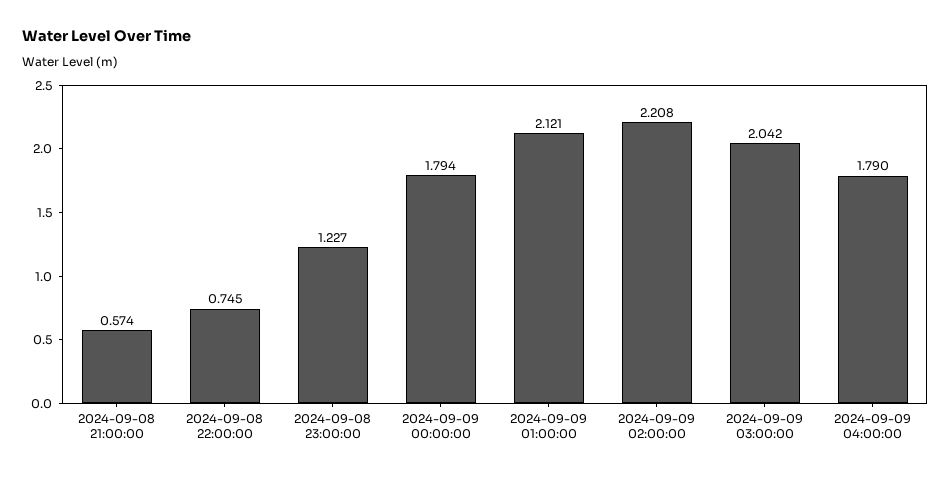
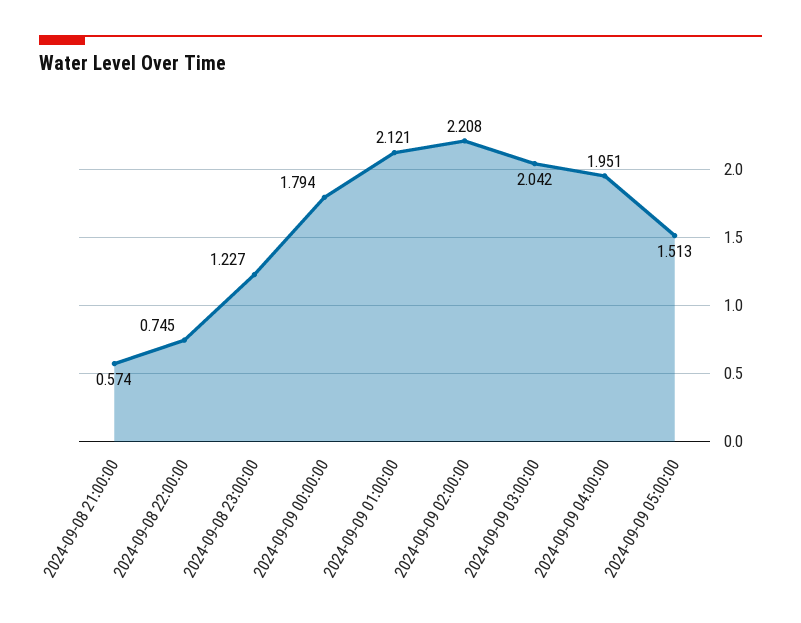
2024-09-09 04:00:00: 1.79 -> 1.951
2024-09-09 05:00:00: none -> 1.513

